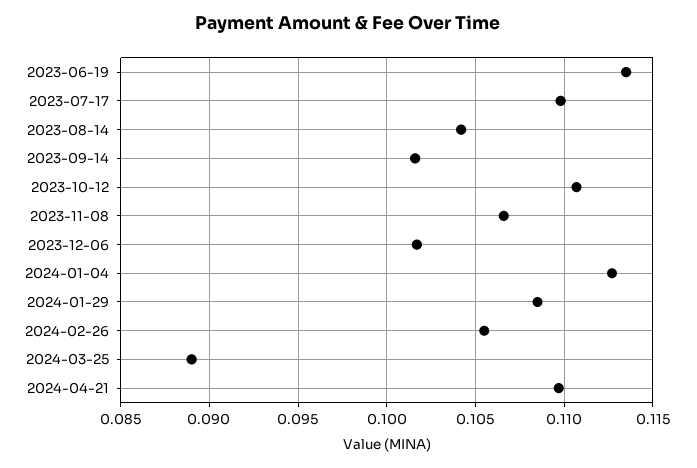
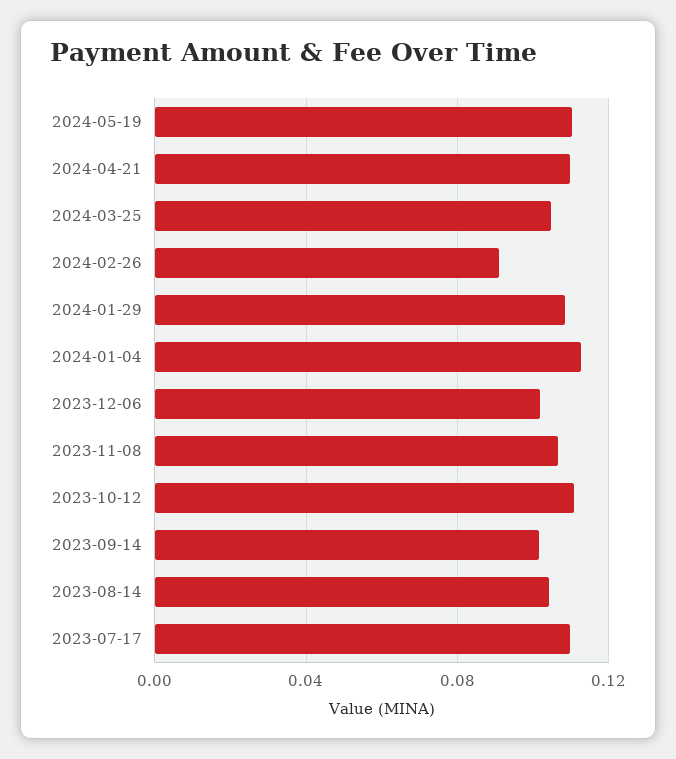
2023-06-19: 0.1135 -> none
2024-02-26: 0.1055 -> 0.09
2024-03-25: 0.089 -> 0.105
2024-05-19: none -> 0.11

